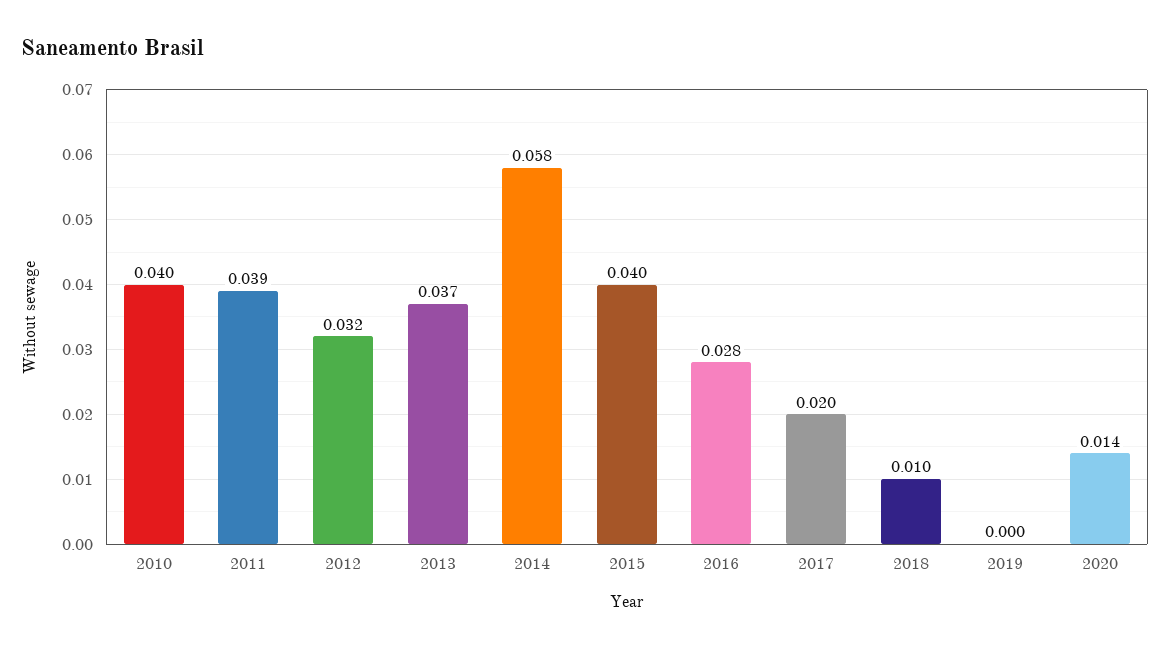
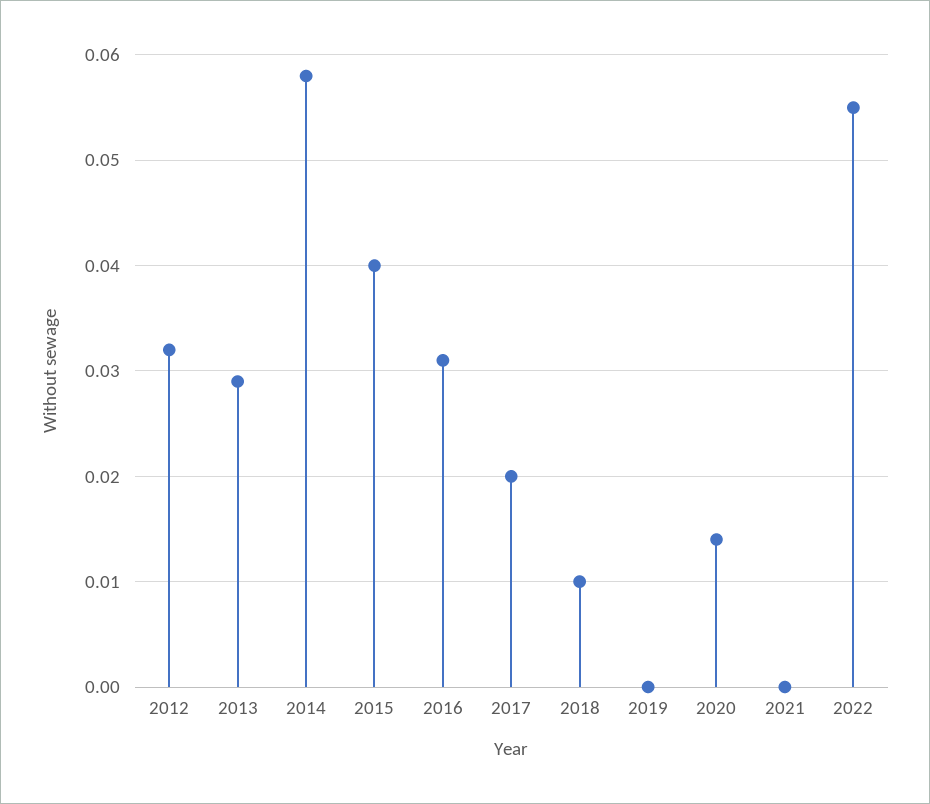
2010: 0.04 -> none
2011: 0.039 -> none
2013: 0.037 -> 0.029
2016: 0.028 -> 0.031
2021: none -> 0
2022: none -> 0.055

